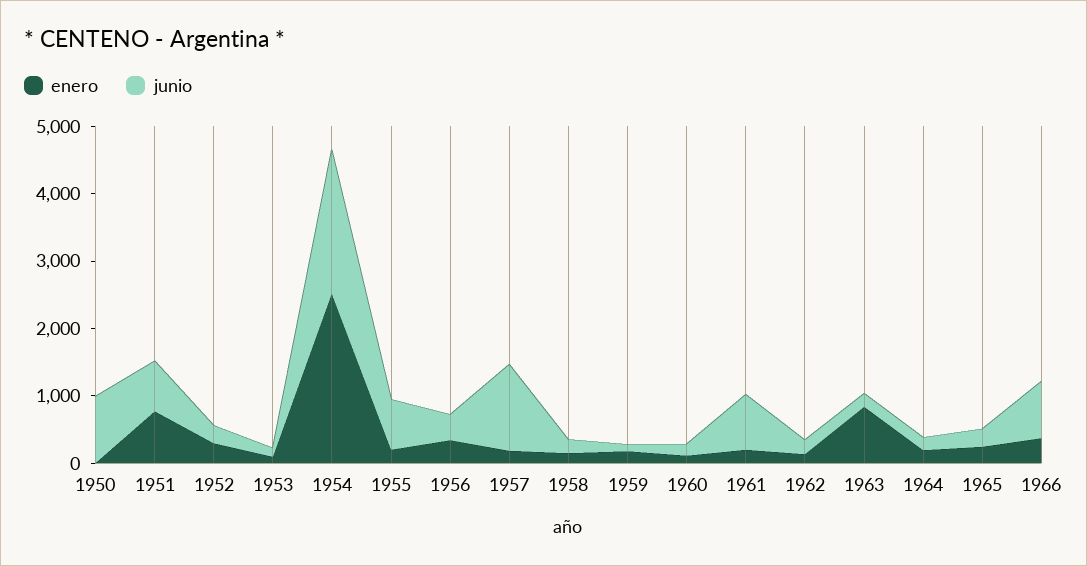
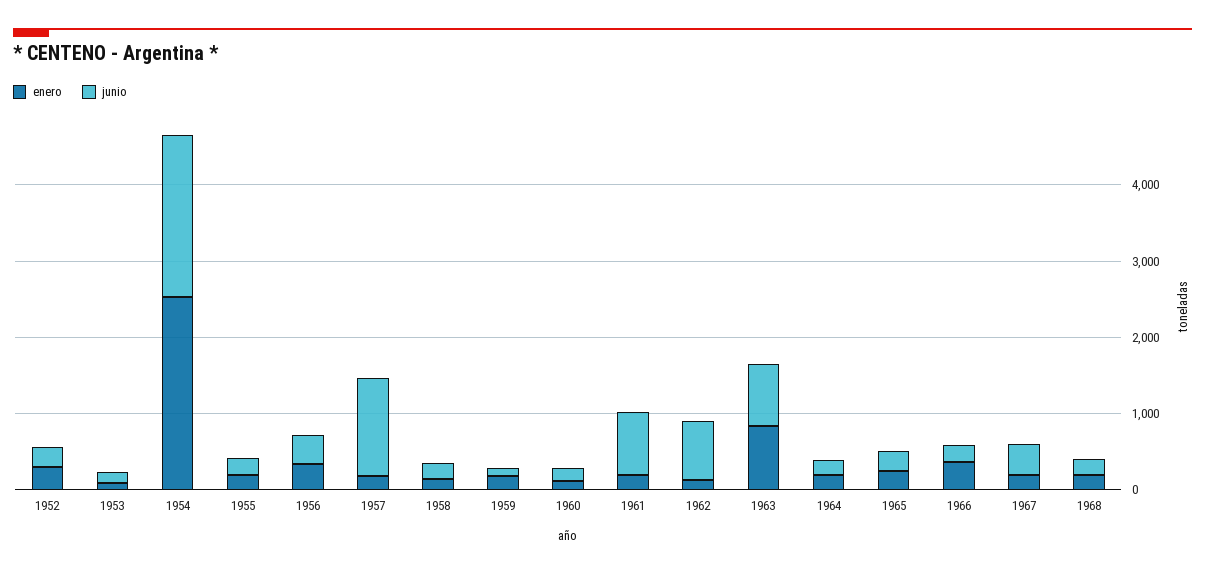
enero, 1950: 0 -> none
junio, 1950: 1000 -> none
enero, 1951: 800 -> none
junio, 1951: 800 -> none
junio, 1955: 800 -> 200
junio, 1962: 200 -> 800
junio, 1963: 200 -> 800
junio, 1966: 800 -> 200
enero, 1967: none -> 200
junio, 1967: none -> 400
enero, 1968: none -> 200
junio, 1968: none -> 200

